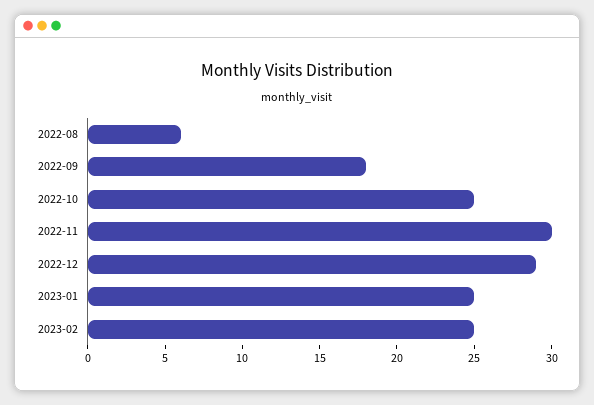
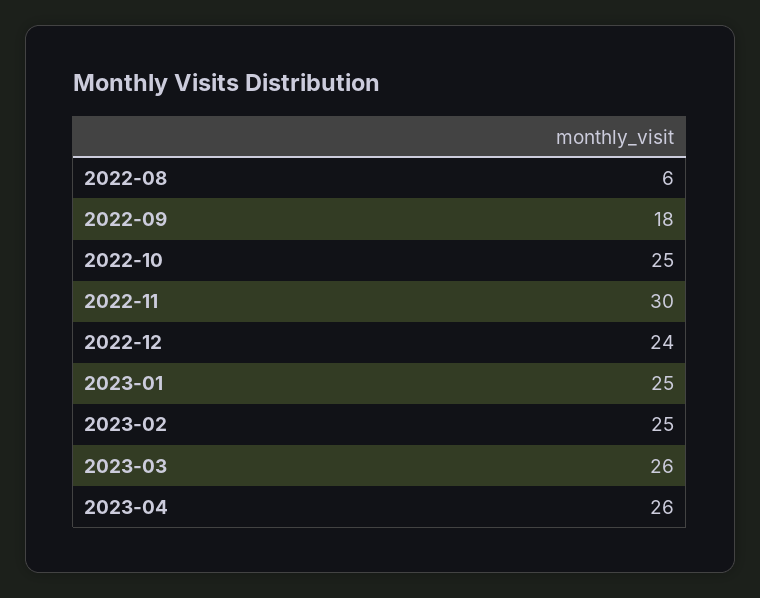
2022-12: 29 -> 24
2023-03: none -> 26
2023-04: none -> 26

